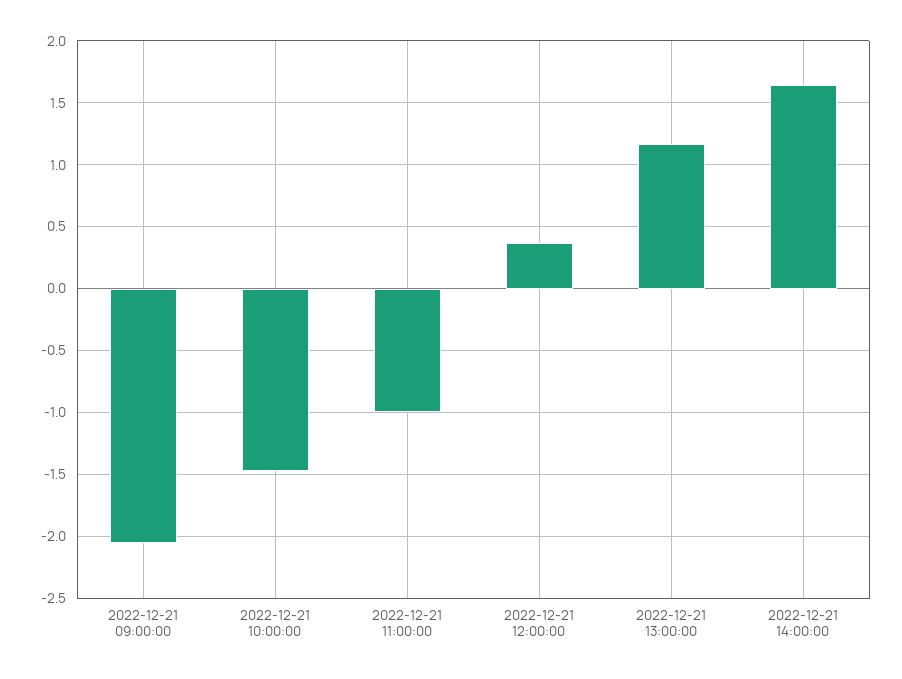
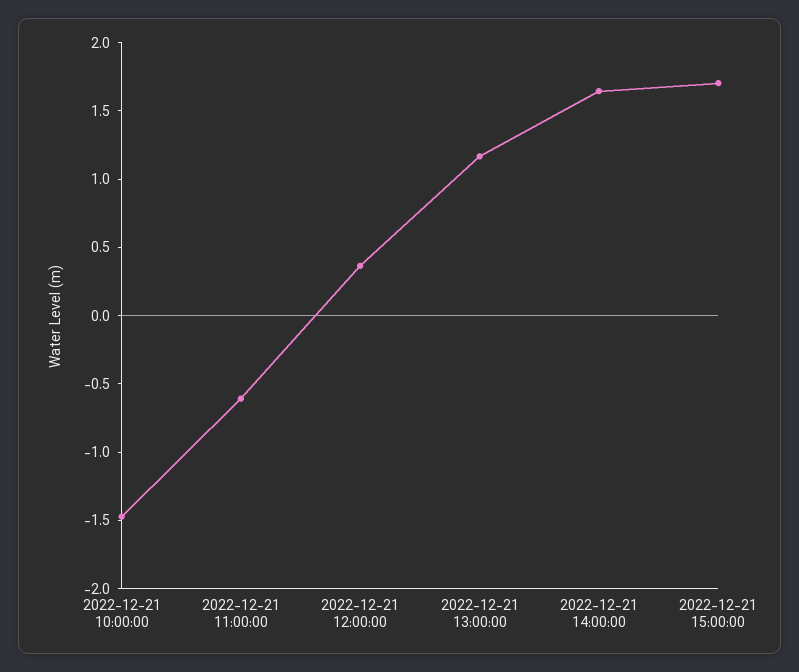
2022-12-21 09:00:00: -2.05 -> none
2022-12-21 11:00:00: -1 -> -0.6
2022-12-21 15:00:00: none -> 1.7

